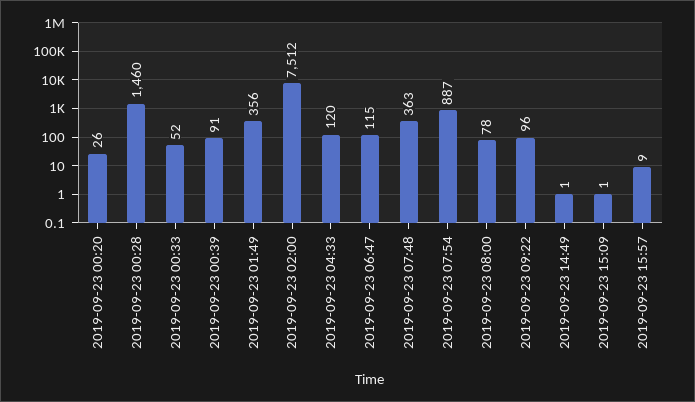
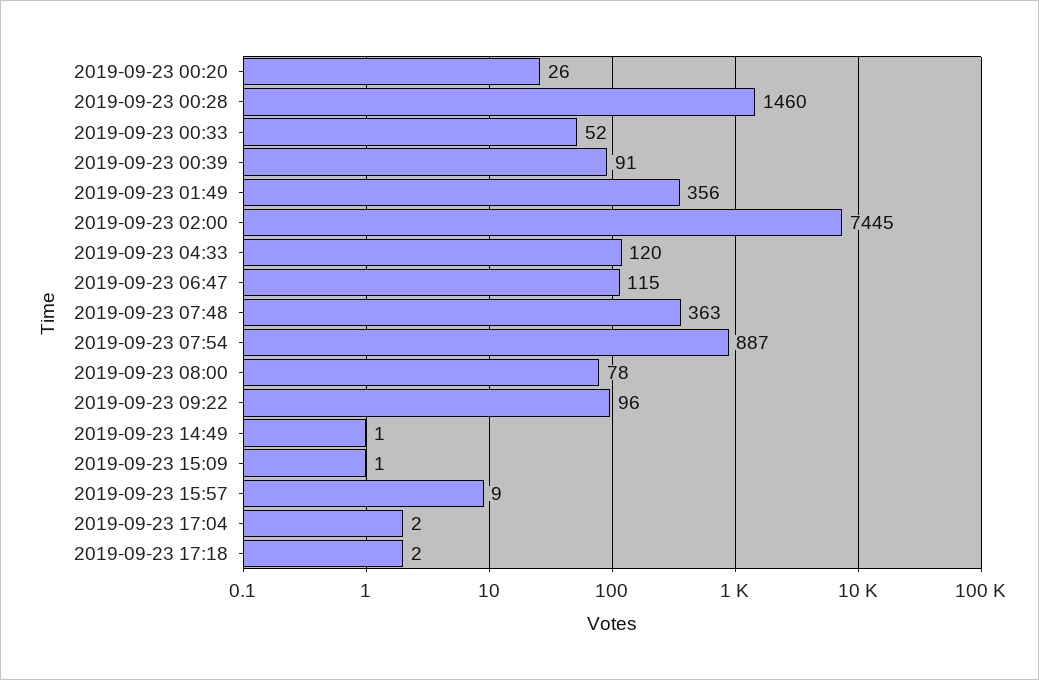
2019-09-23 02:00: 7512 -> 7445
2019-09-23 17:04: none -> 2
2019-09-23 17:18: none -> 2

